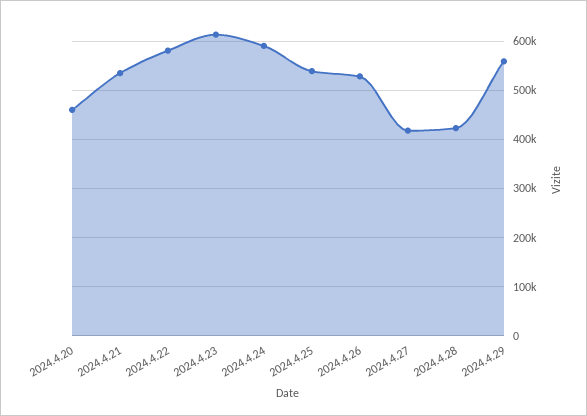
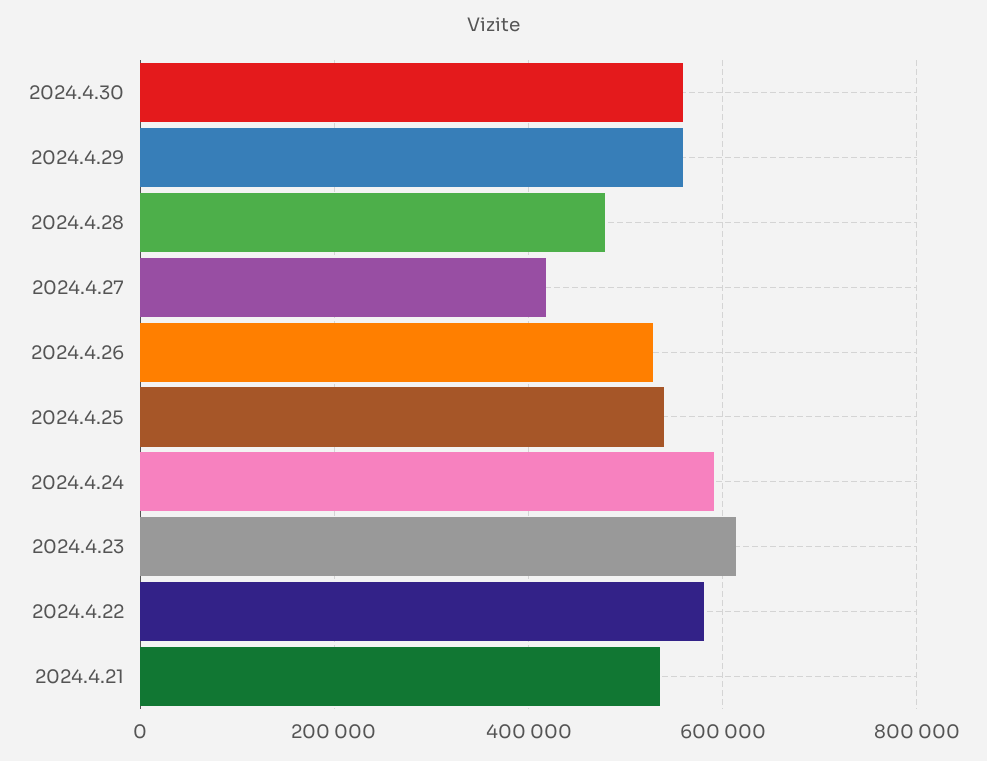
2024.4.20: 460000 -> none
2024.4.28: 420000 -> 480000
2024.4.30: none -> 560000

